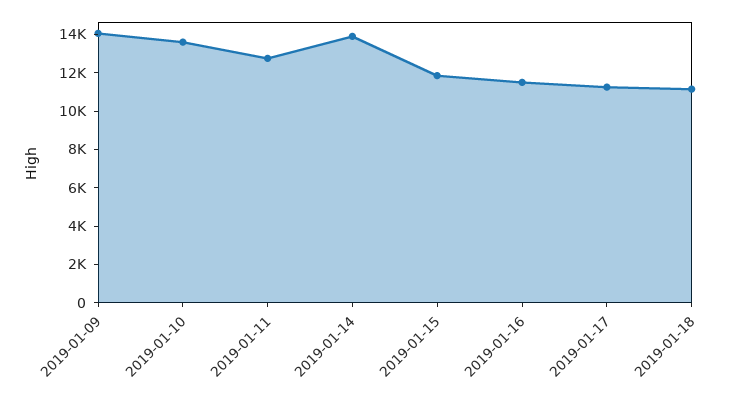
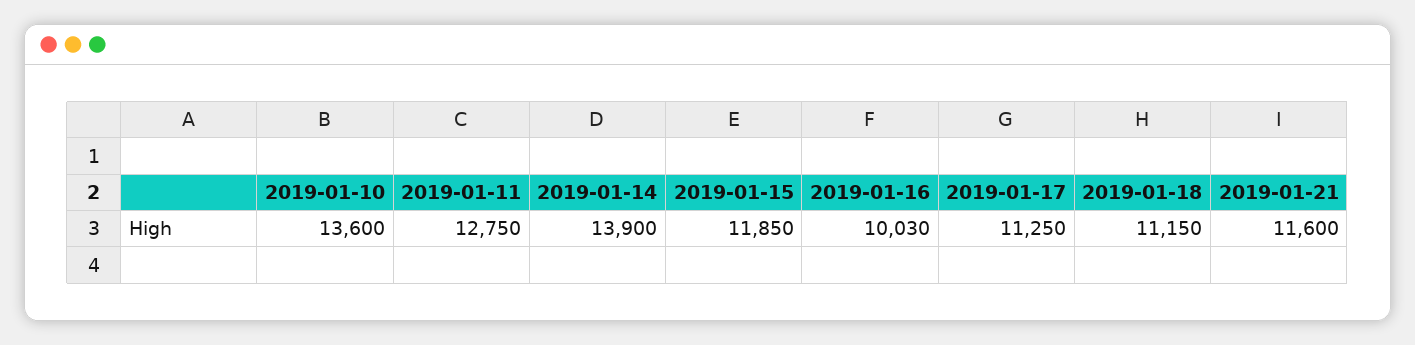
2019-01-09: 14000 -> none
2019-01-16: 11500 -> 10030
2019-01-21: none -> 11600

